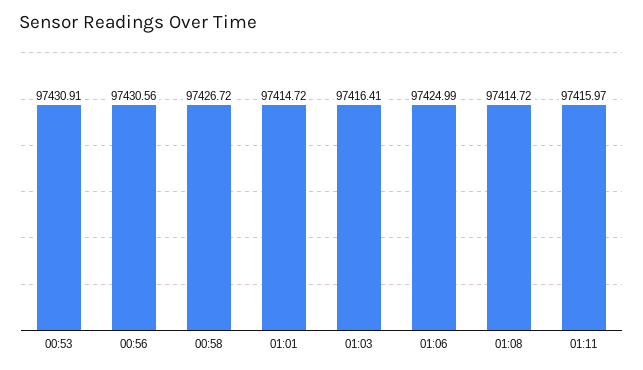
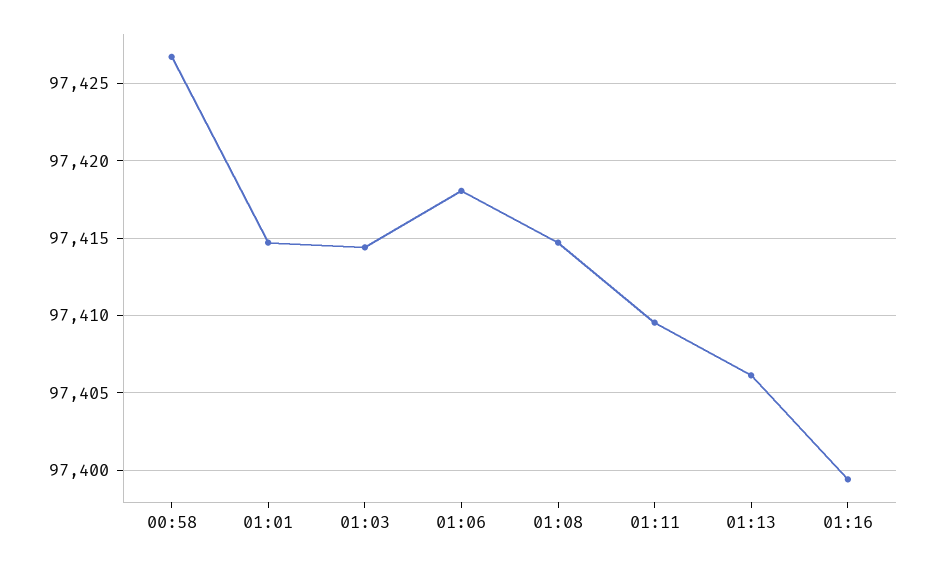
00:53: 97430.91 -> none
00:56: 97430.56 -> none
01:03: 97416.41 -> 97414.5
01:06: 97424.99 -> 97418
01:11: 97415.97 -> 97409.5
01:13: none -> 97406
01:16: none -> 97399.5

